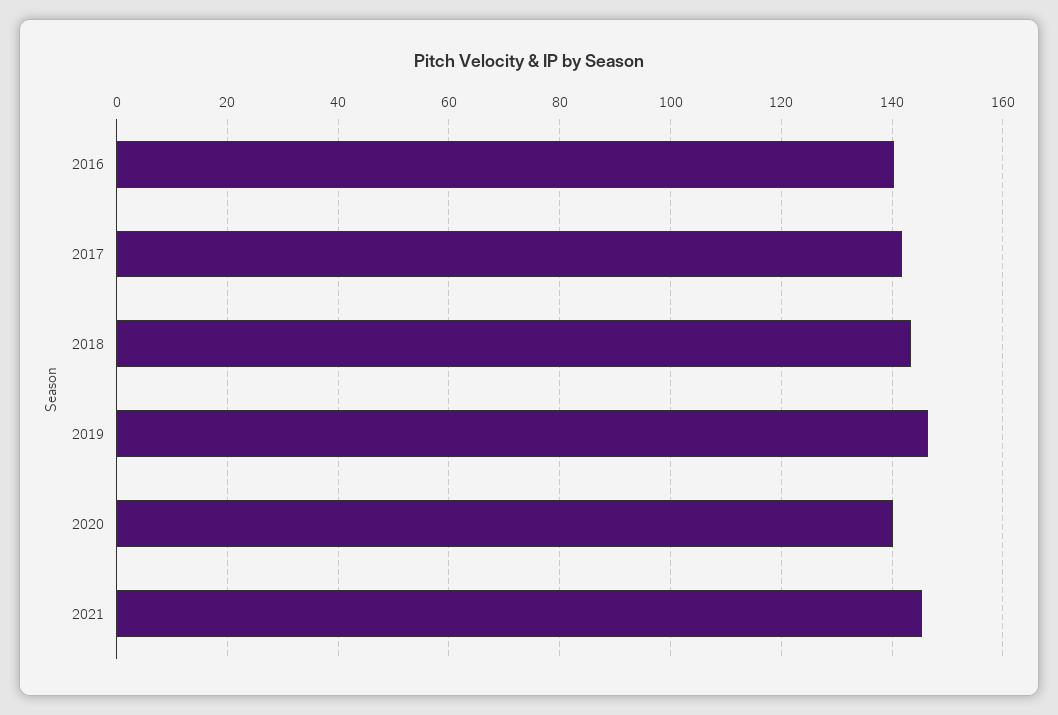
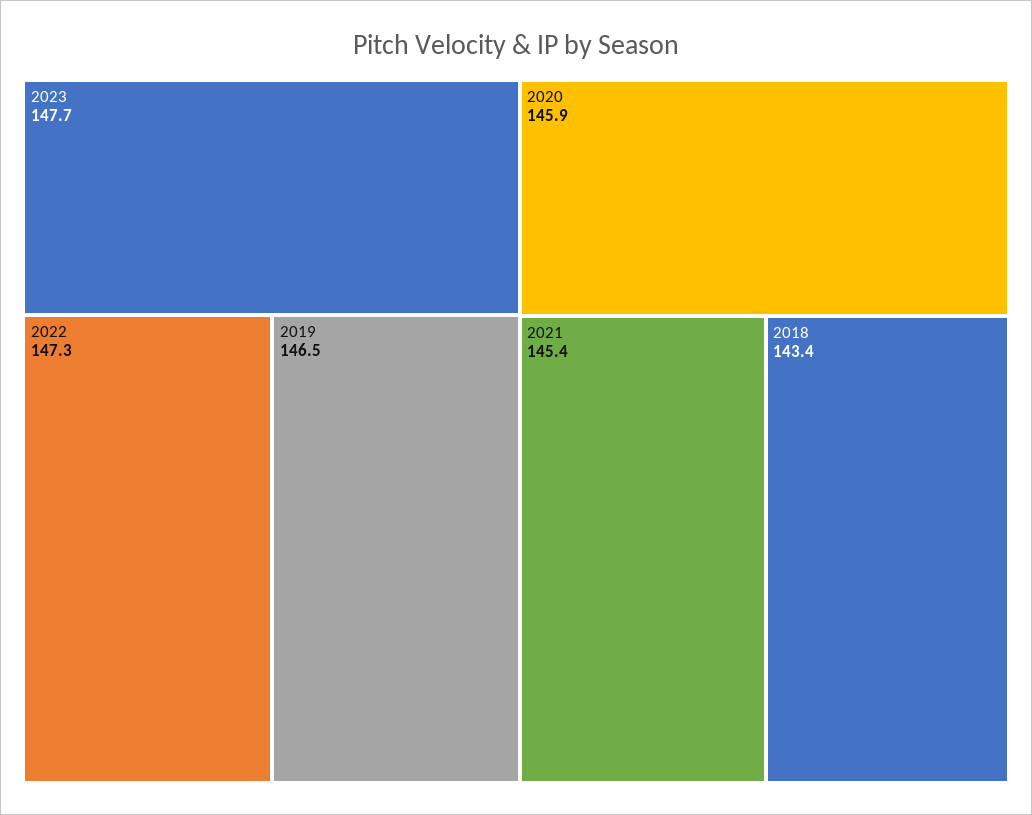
2016: 140 -> none
2017: 142 -> none
2020: 140 -> 145.9
2023: none -> 147.7
2022: none -> 147.3

